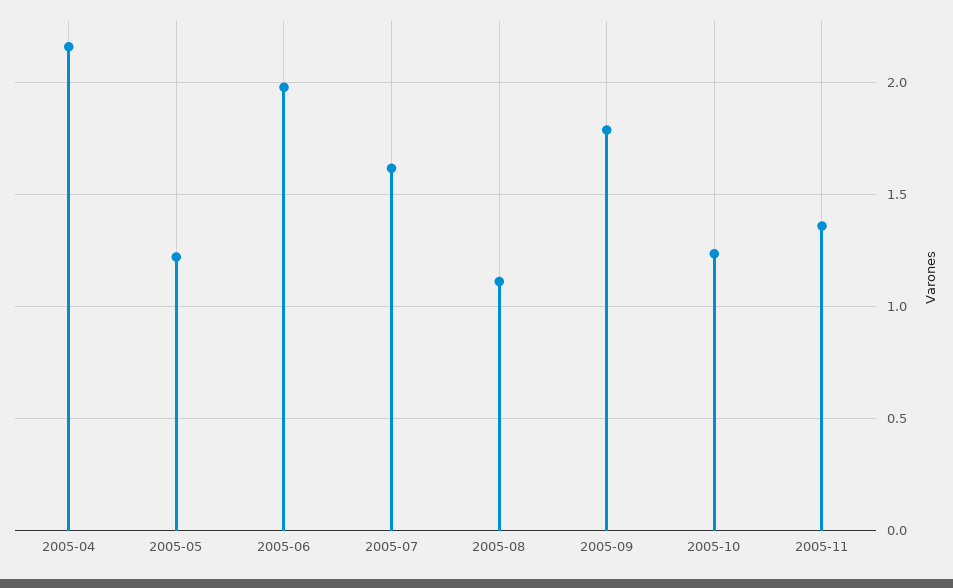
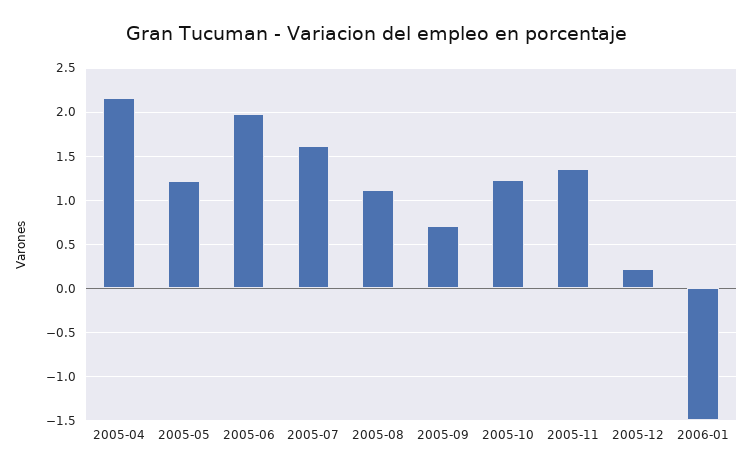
2005-09: 1.8 -> 0.7
2005-12: none -> 0.2
2006-01: none -> -1.5

